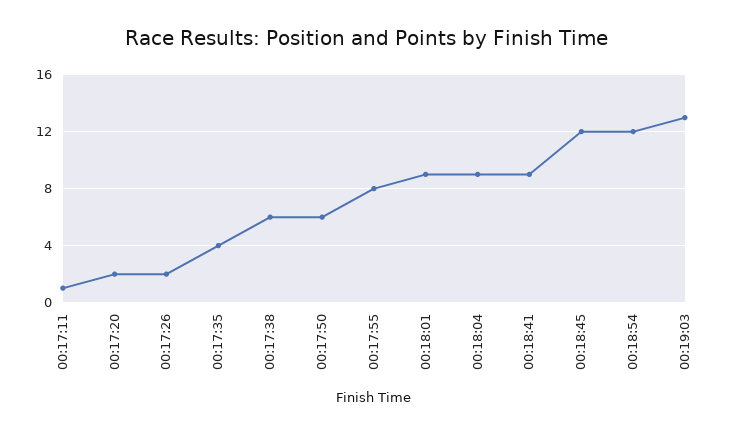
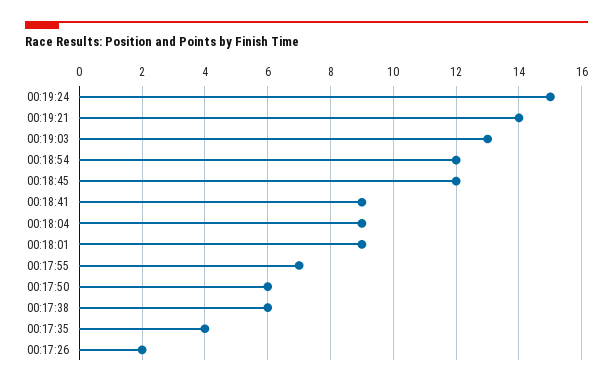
00:17:11: 1 -> none
00:17:20: 2 -> none
00:17:55: 8 -> 7
00:19:24: none -> 15
00:19:21: none -> 14

